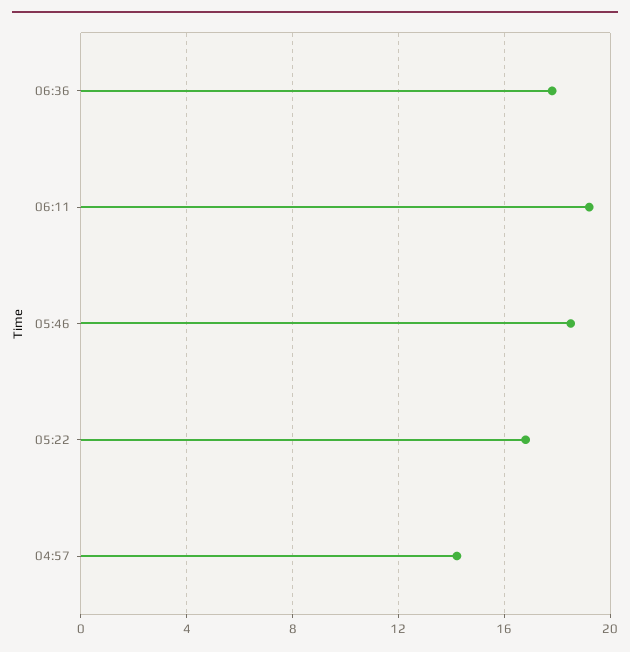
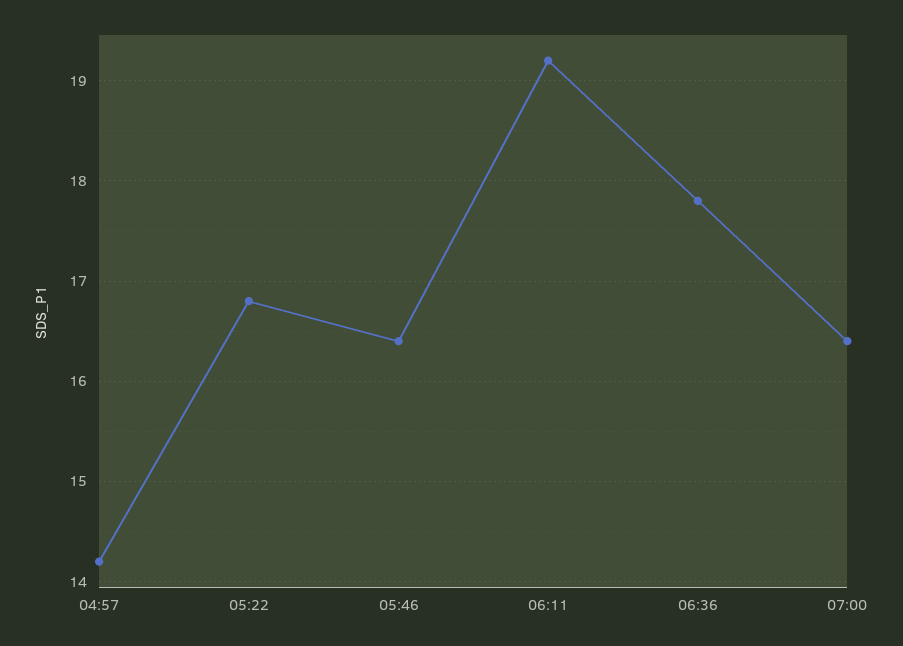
05:46: 18.5 -> 16.4
07:00: none -> 16.4

